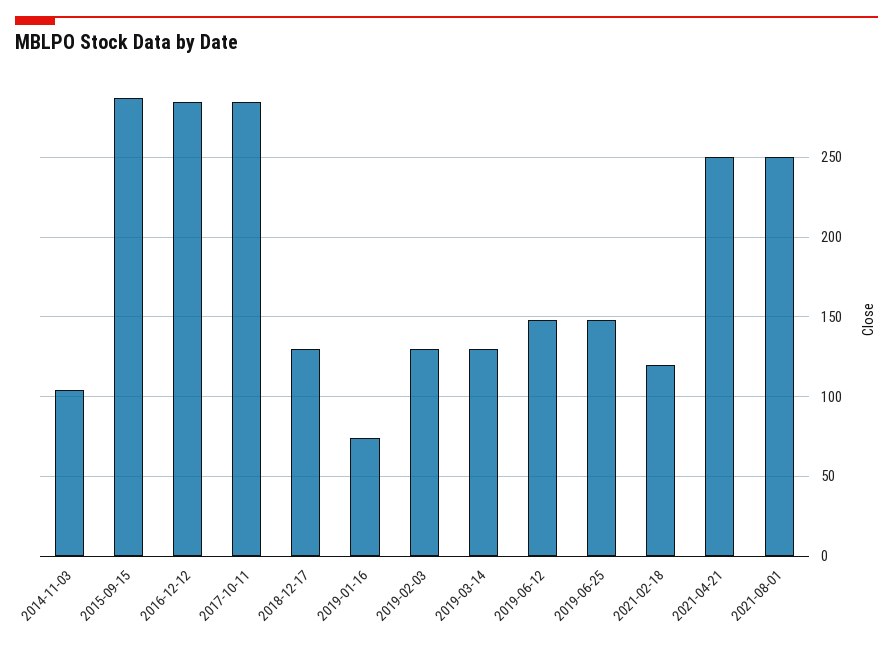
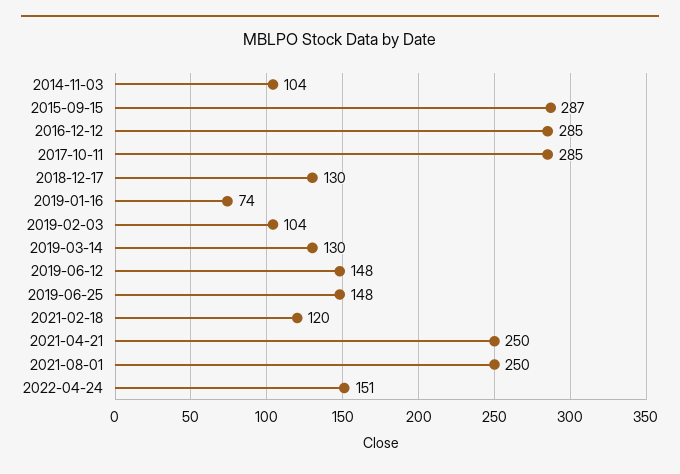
2019-02-03: 130 -> 104
2022-04-24: none -> 151

